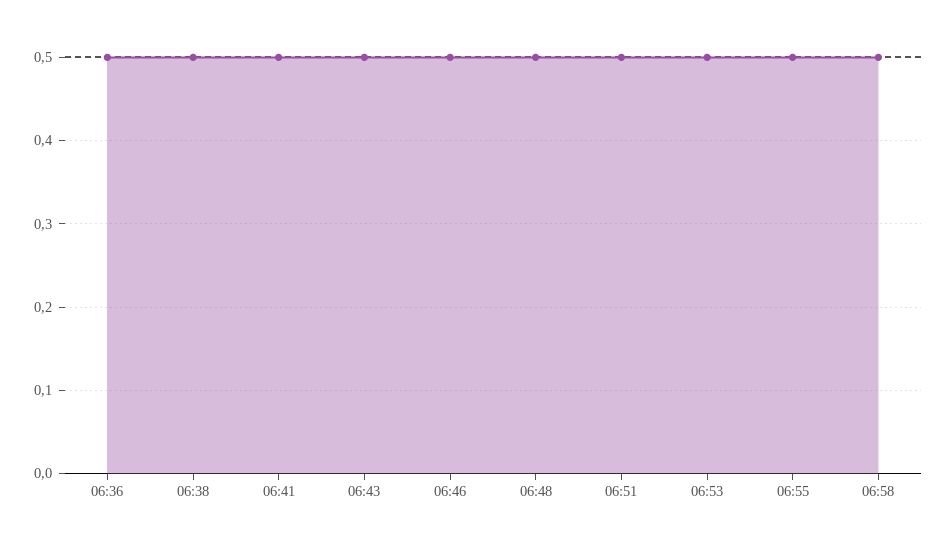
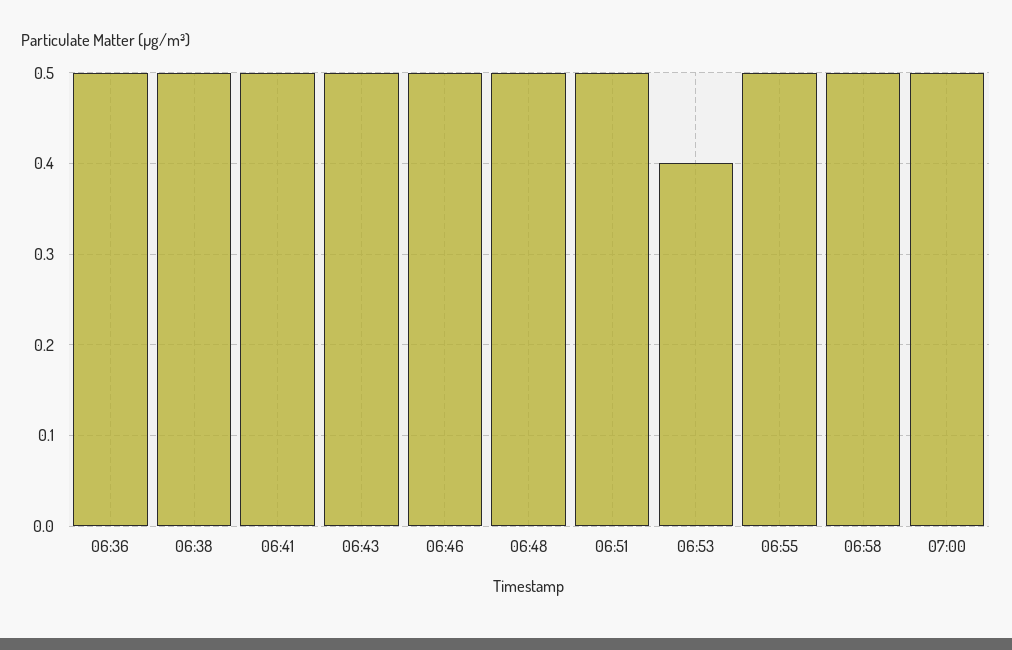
06:53: 0.5 -> 0.4
07:00: none -> 0.5

